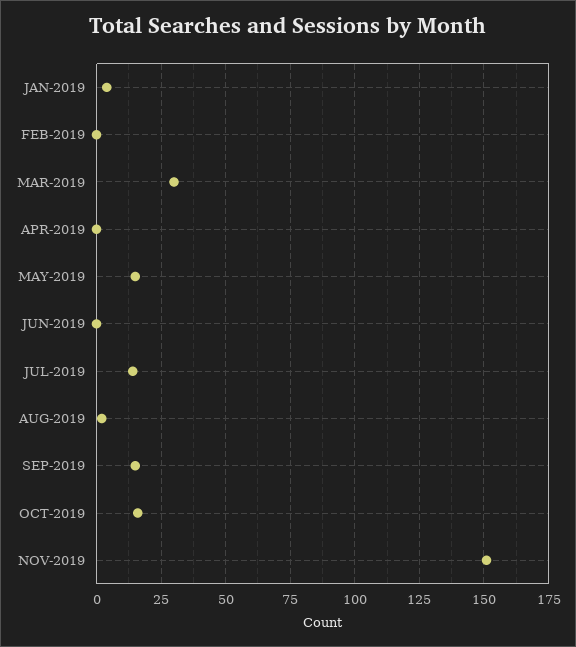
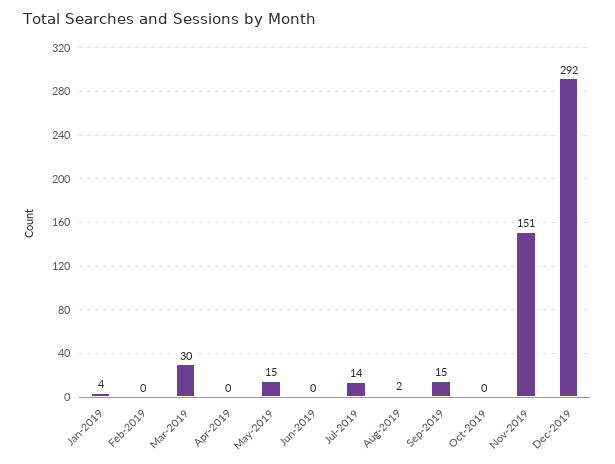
OCT-2019: 15 -> 0
Dec-2019: none -> 292

